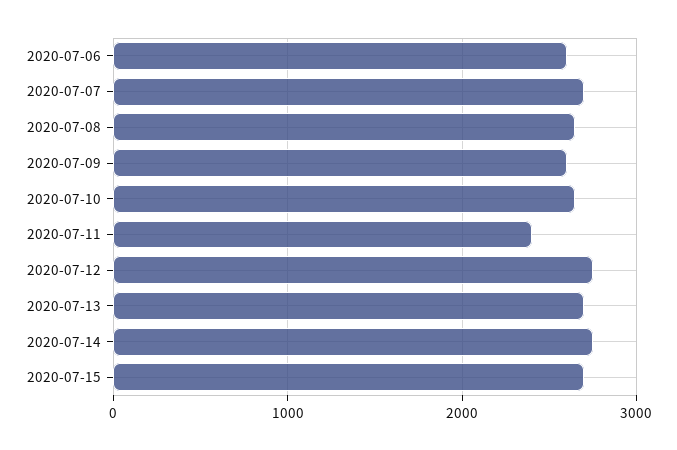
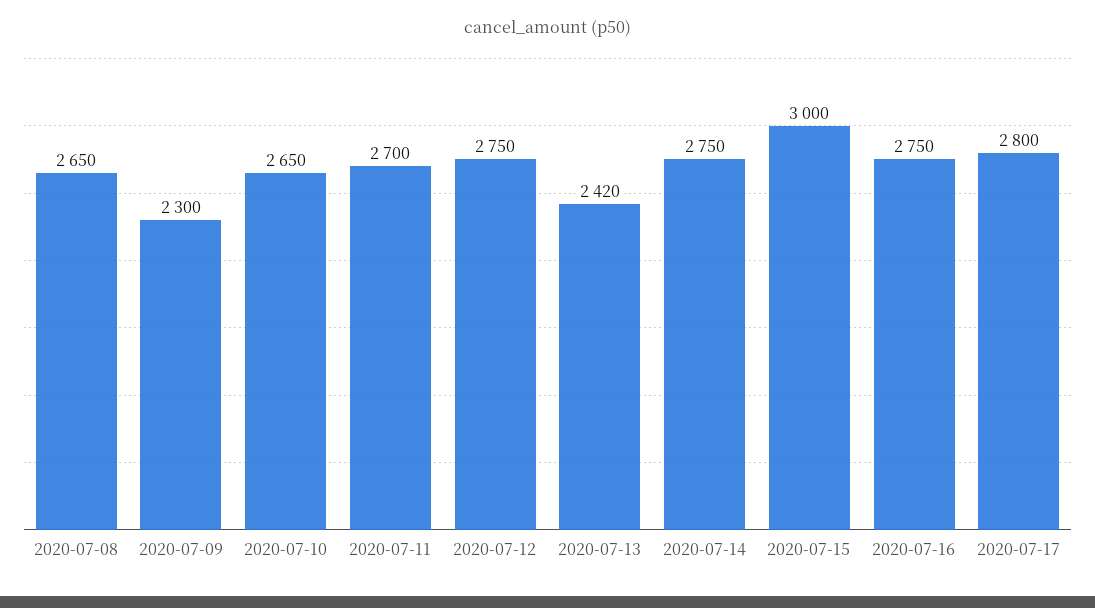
2020-07-06: 2600 -> none
2020-07-07: 2700 -> none
2020-07-09: 2600 -> 2300
2020-07-11: 2400 -> 2700
2020-07-13: 2700 -> 2420
2020-07-15: 2700 -> 3000
2020-07-16: none -> 2750
2020-07-17: none -> 2800

